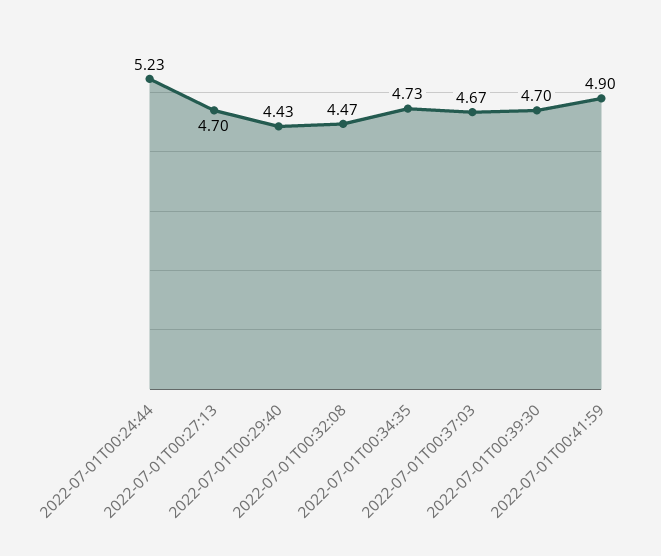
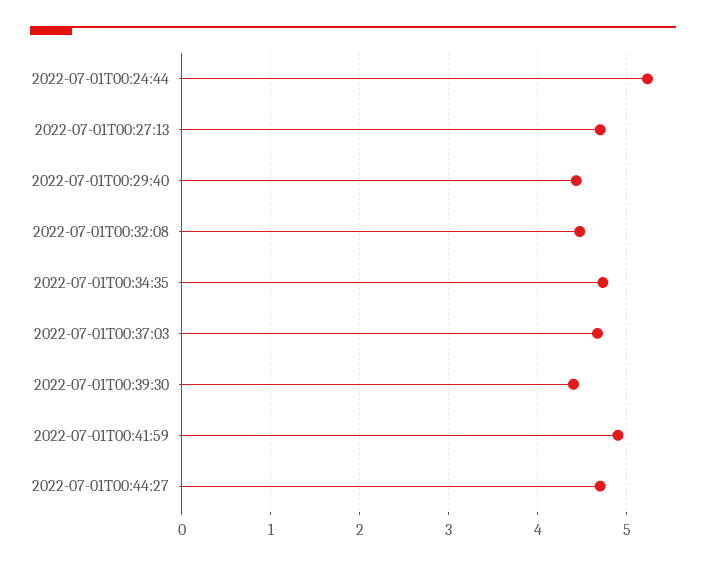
2022-07-01T00:39:30: 4.7 -> 4.4
2022-07-01T00:44:27: none -> 4.7

